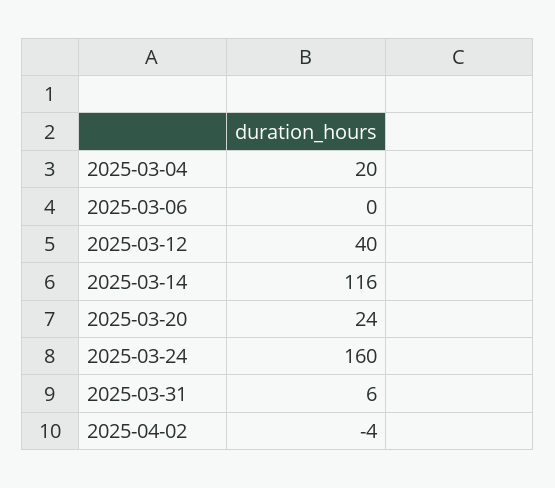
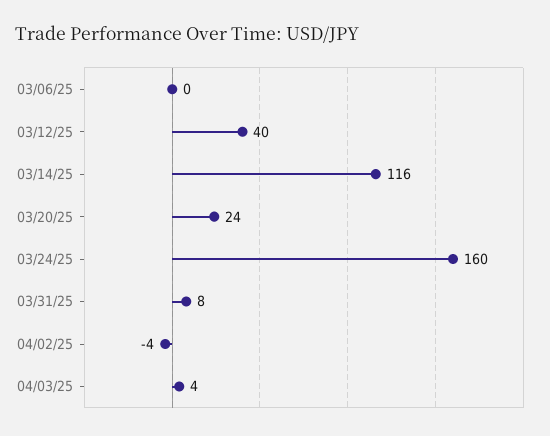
2025-03-04: 20 -> none
2025-03-31: 6 -> 8
04/03/25: none -> 4

